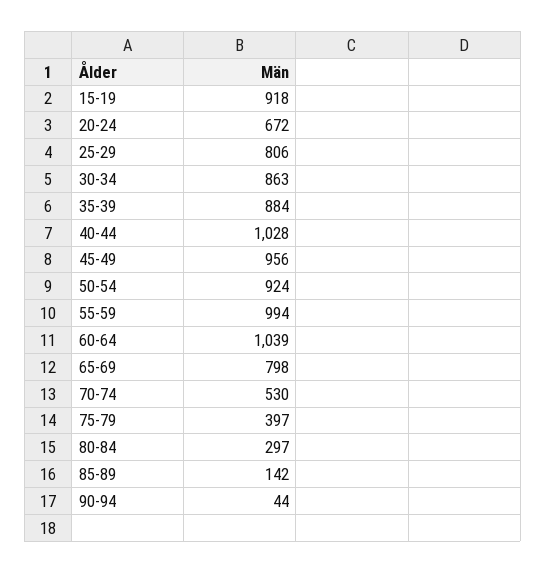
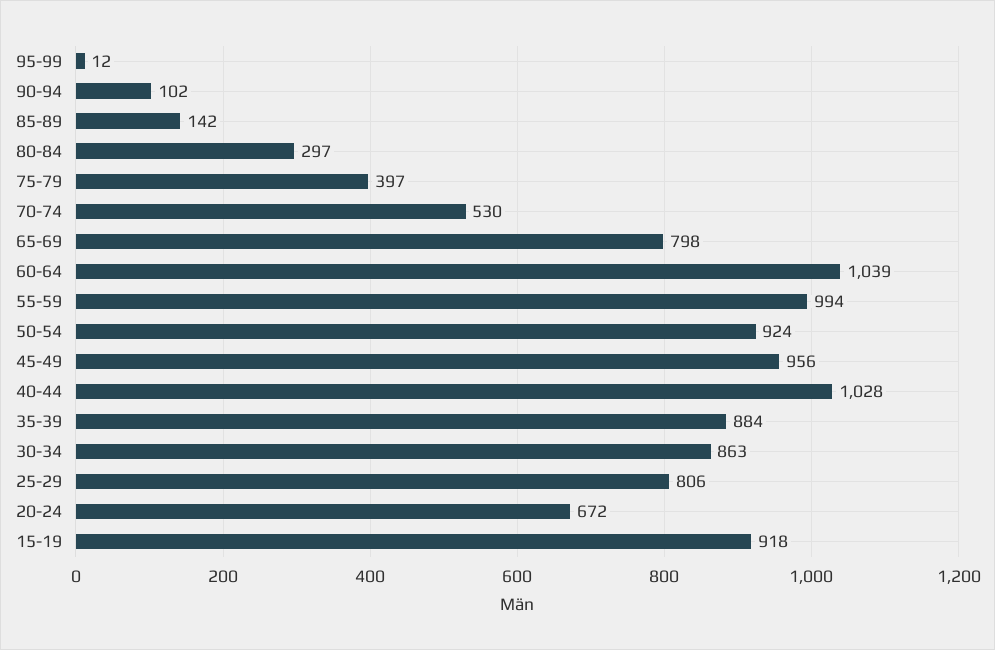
90-94: 44 -> 102
95-99: none -> 12

